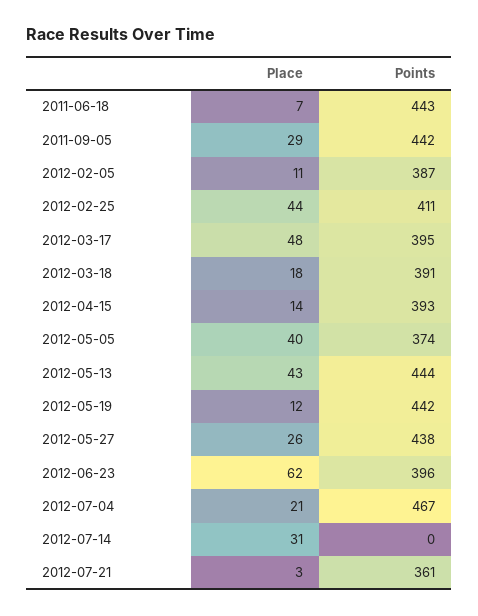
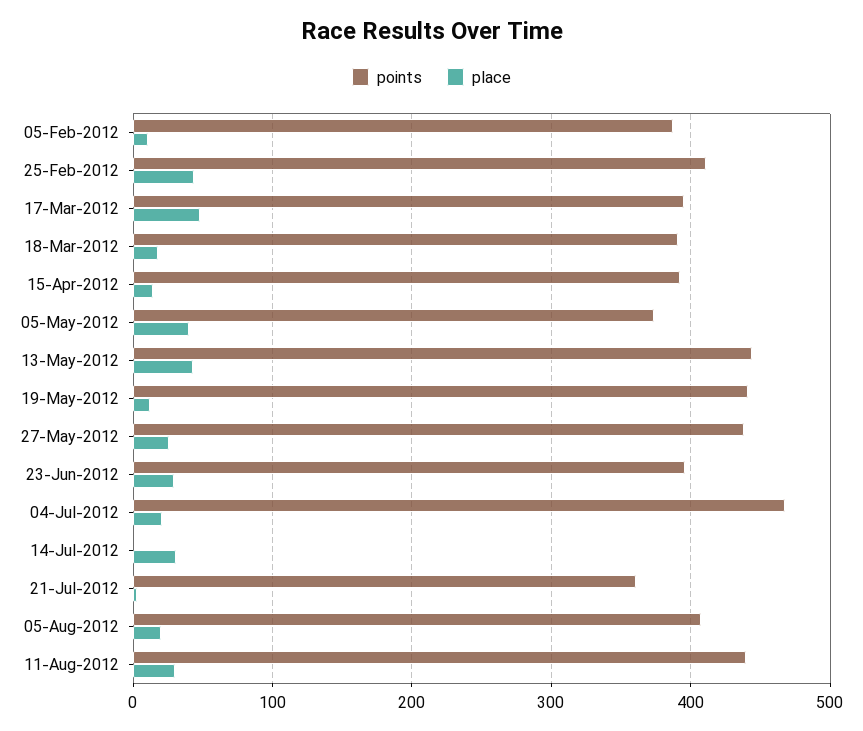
Place, 2011-06-18: 7 -> none
Points, 2011-06-18: 443 -> none
Place, 2011-09-05: 29 -> none
Points, 2011-09-05: 442 -> none
Place, 2012-06-23: 62 -> 30
Points, 05-Aug-2012: none -> 410
Place, 05-Aug-2012: none -> 20
Points, 11-Aug-2012: none -> 440
Place, 11-Aug-2012: none -> 30

